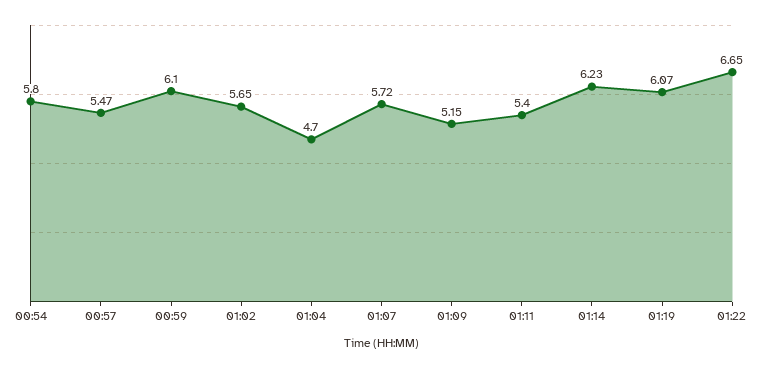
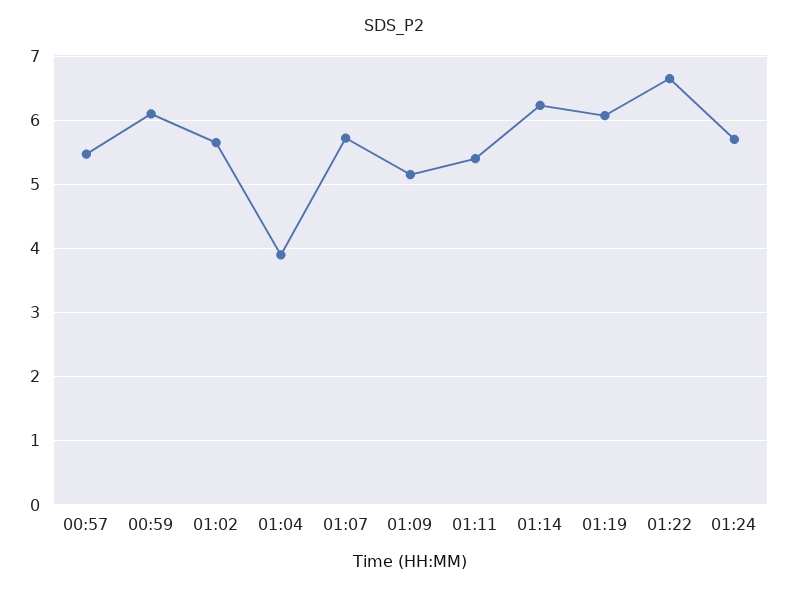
00:54: 5.8 -> none
01:04: 4.7 -> 3.9
01:24: none -> 5.7

